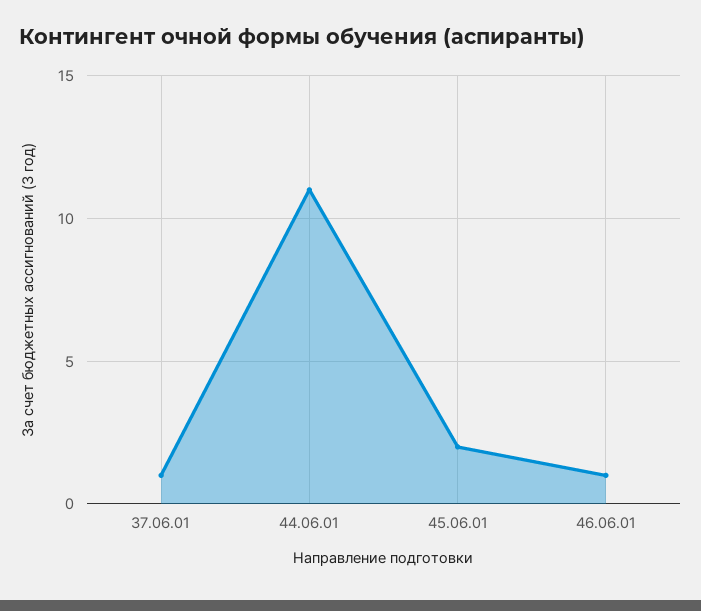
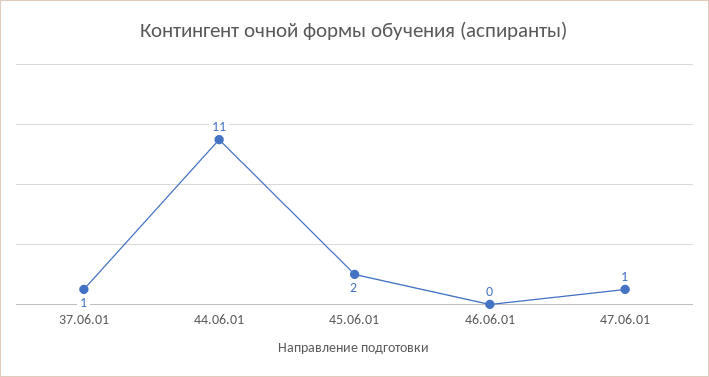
46.06.01: 1 -> 0
47.06.01: none -> 1

